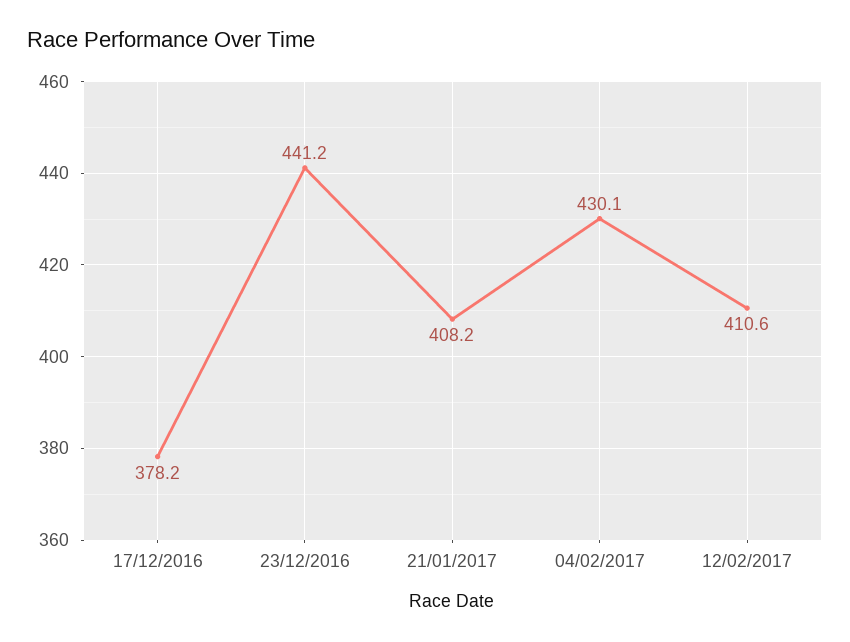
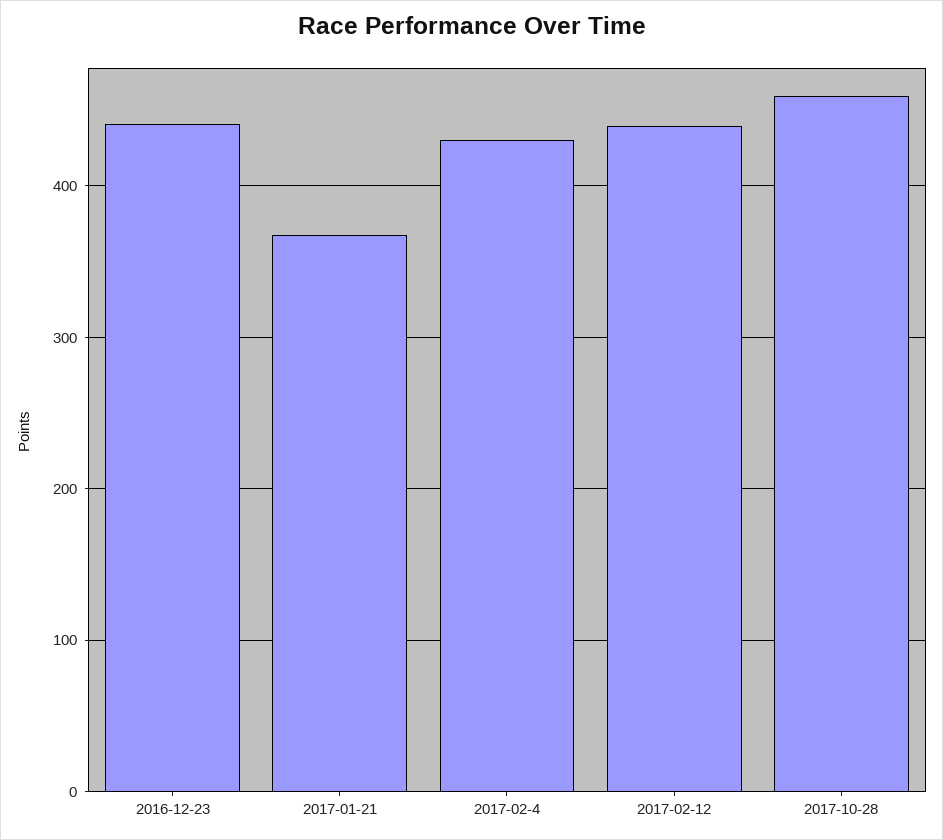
17/12/2016: 378.2 -> none
21/01/2017: 408.2 -> 370
12/02/2017: 410.6 -> 440
2017-10-28: none -> 460

